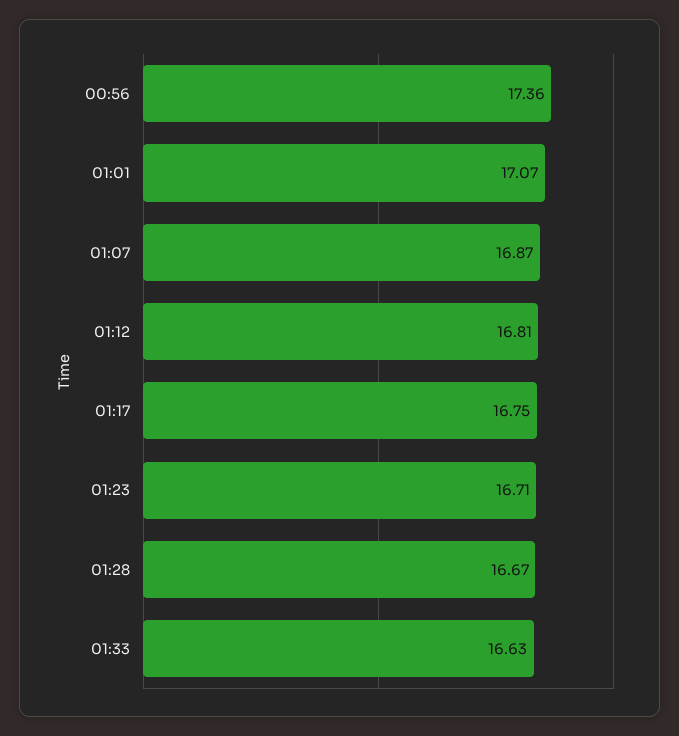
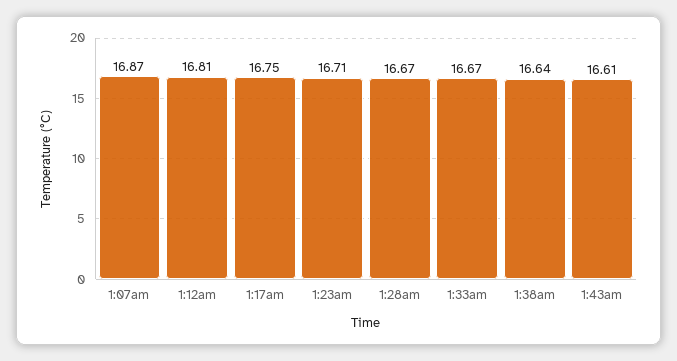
00:56: 17.36 -> none
01:01: 17.07 -> none
01:33: 16.63 -> 16.67
1:38am: none -> 16.64
1:43am: none -> 16.61

